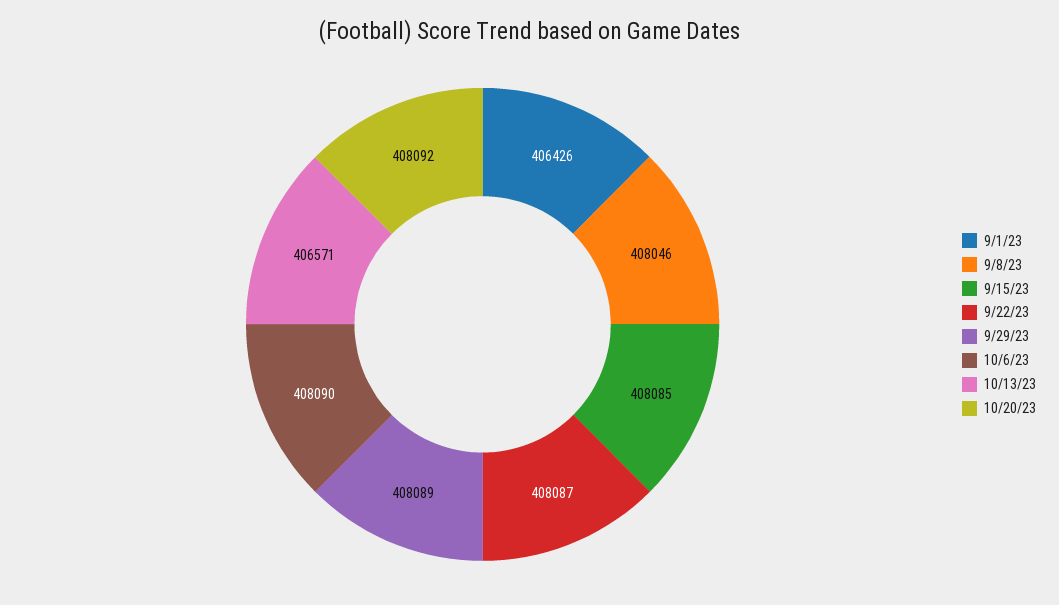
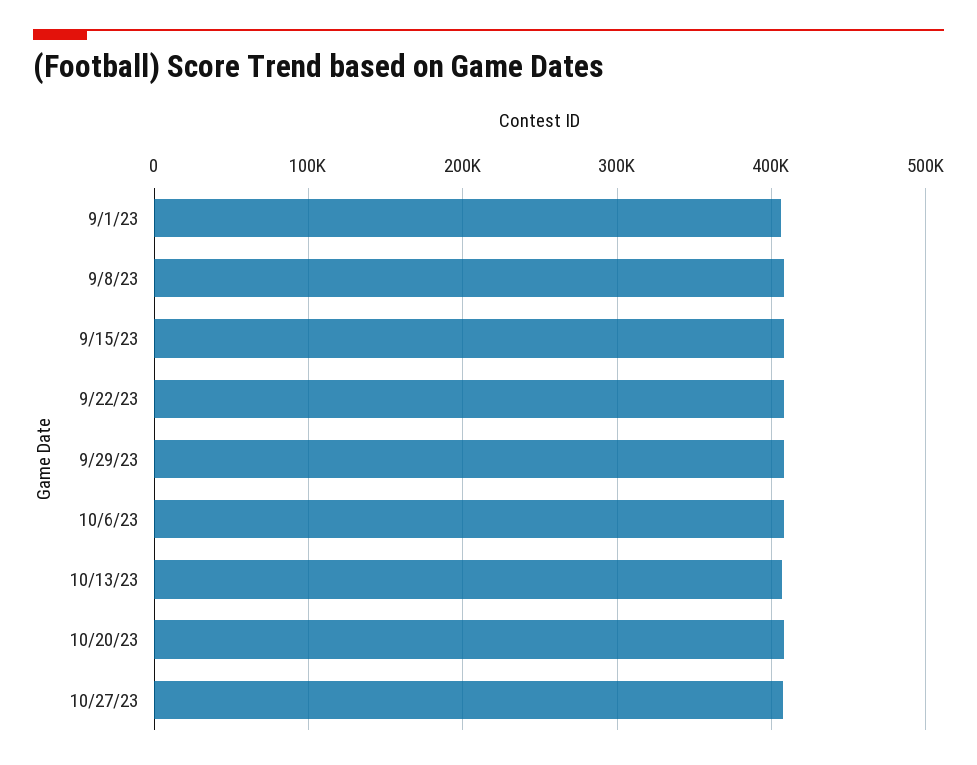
10/27/23: none -> 410000

